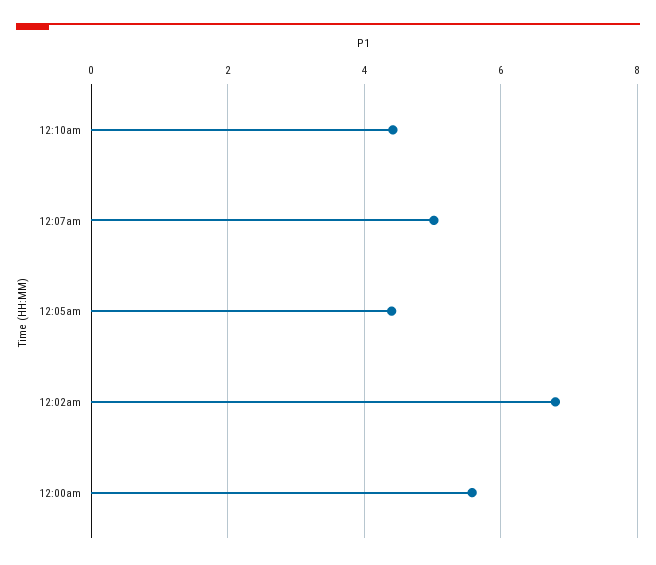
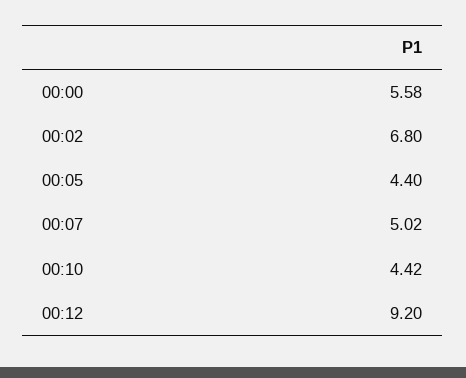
00:12: none -> 9.2

